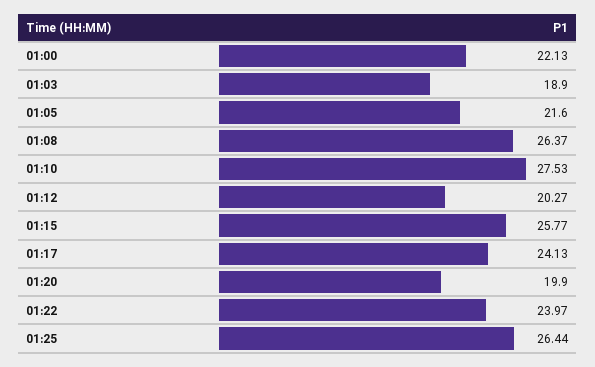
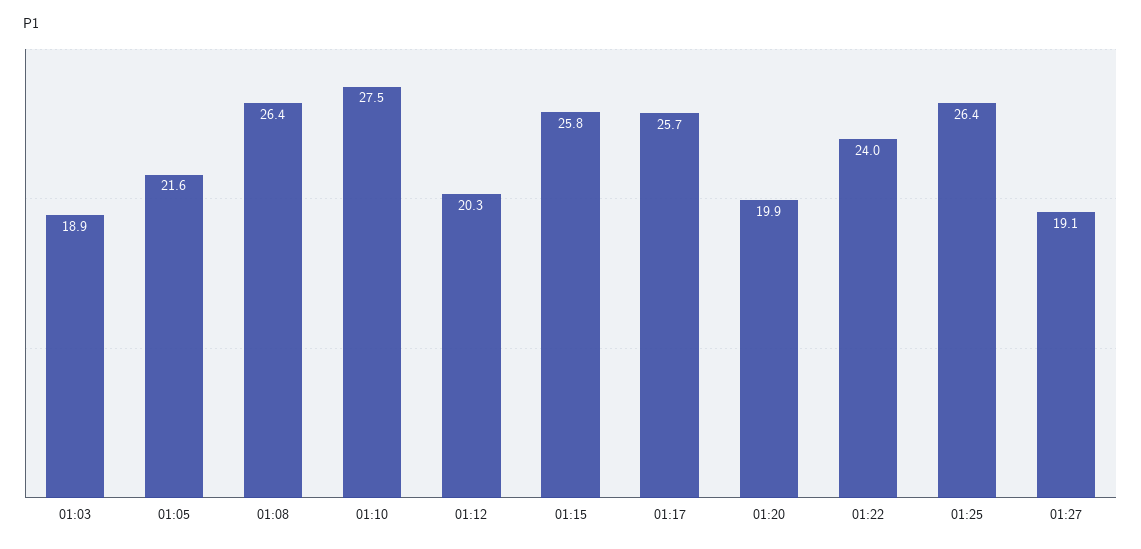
01:00: 22.13 -> none
01:17: 24.13 -> 25.7
01:27: none -> 19.1

